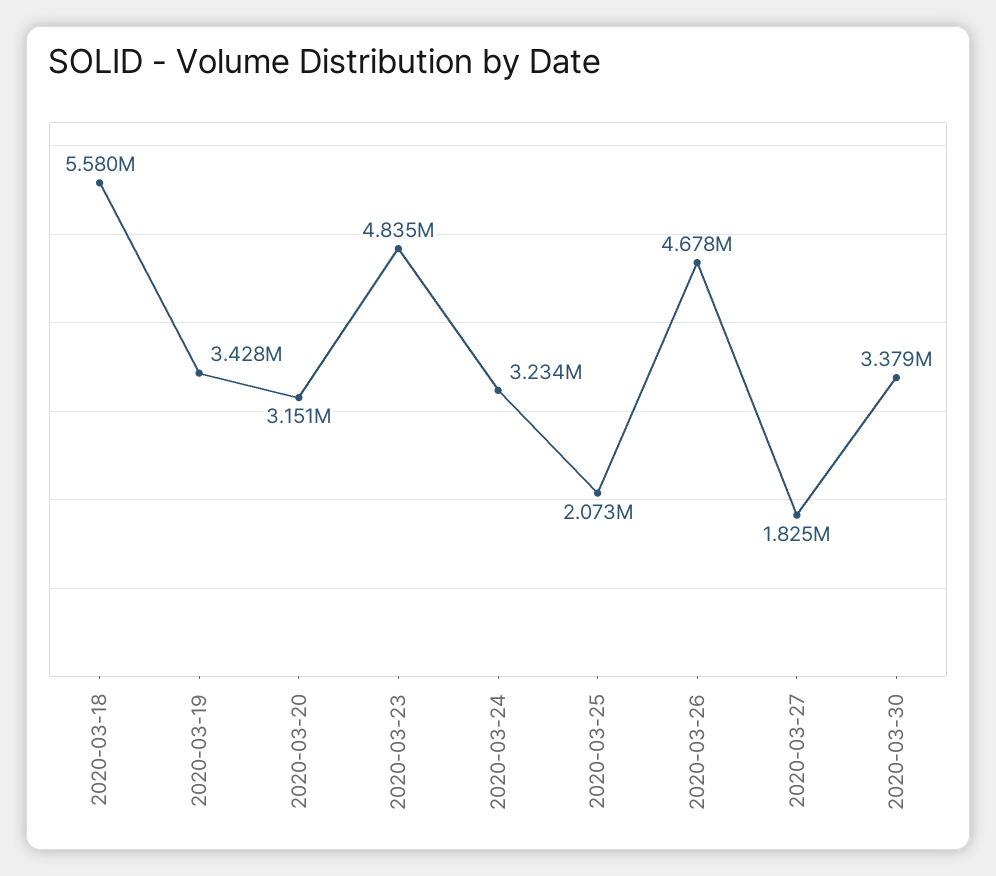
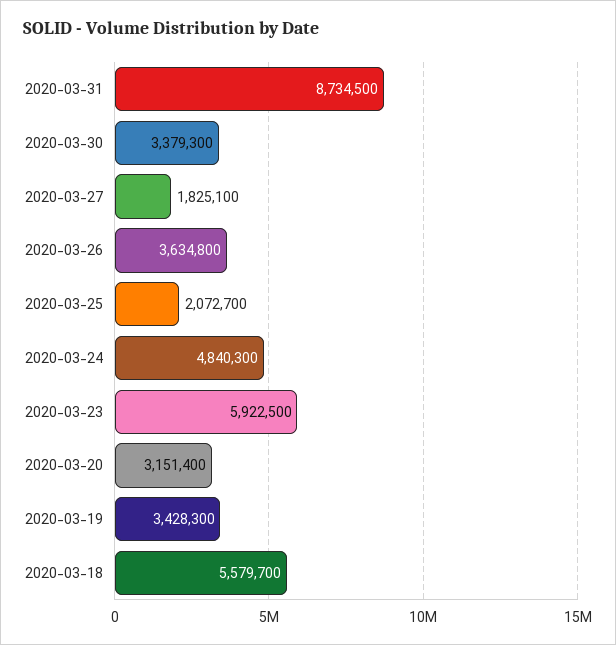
2020-03-23: 4835000 -> 5922500
2020-03-24: 3234000 -> 4840300
2020-03-26: 4678000 -> 3634800
2020-03-31: none -> 8734500

